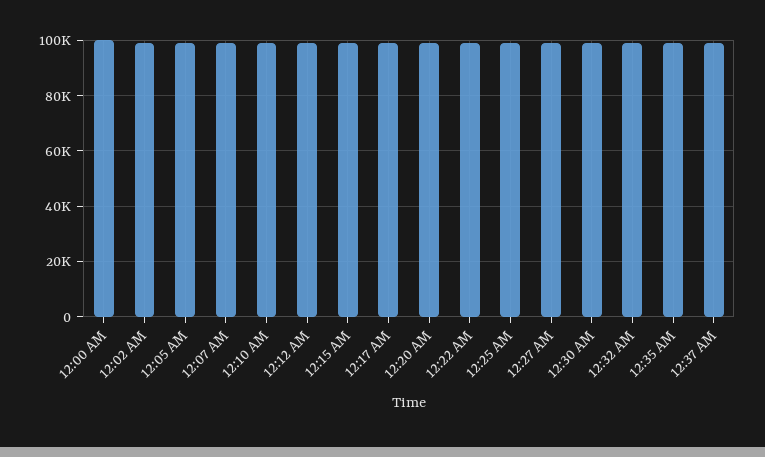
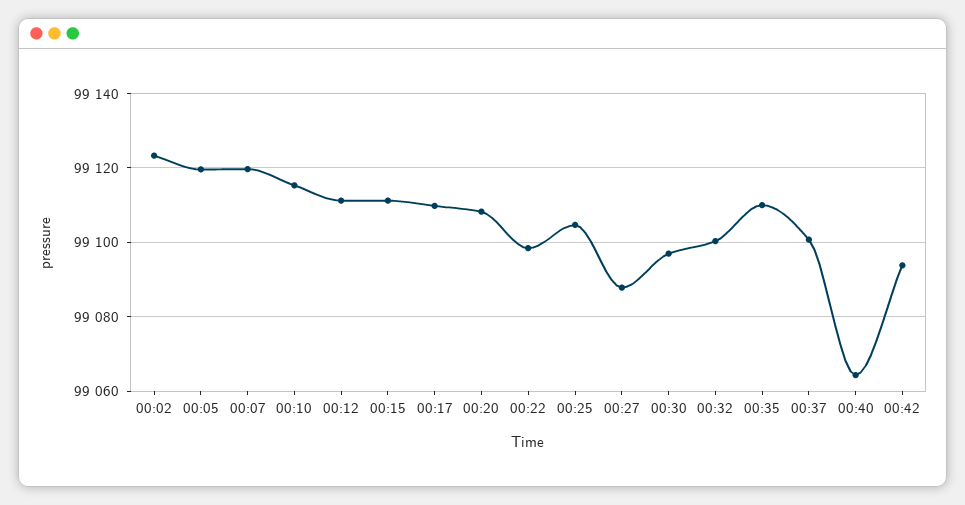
12:00 AM: 100000 -> none
00:40: none -> 99064
00:42: none -> 99094

